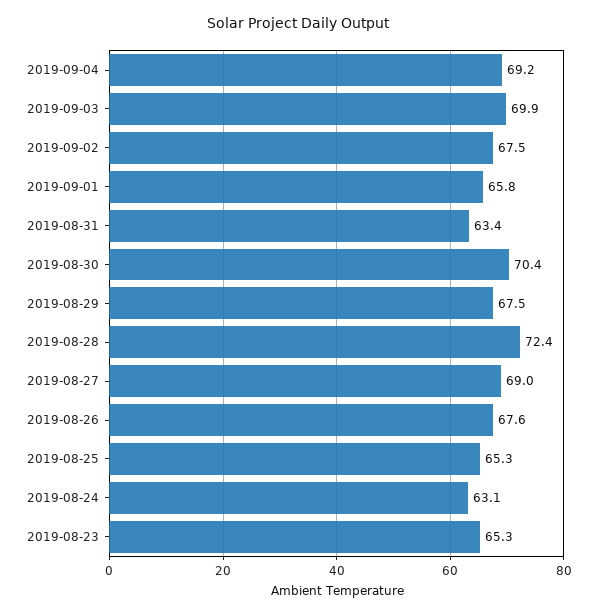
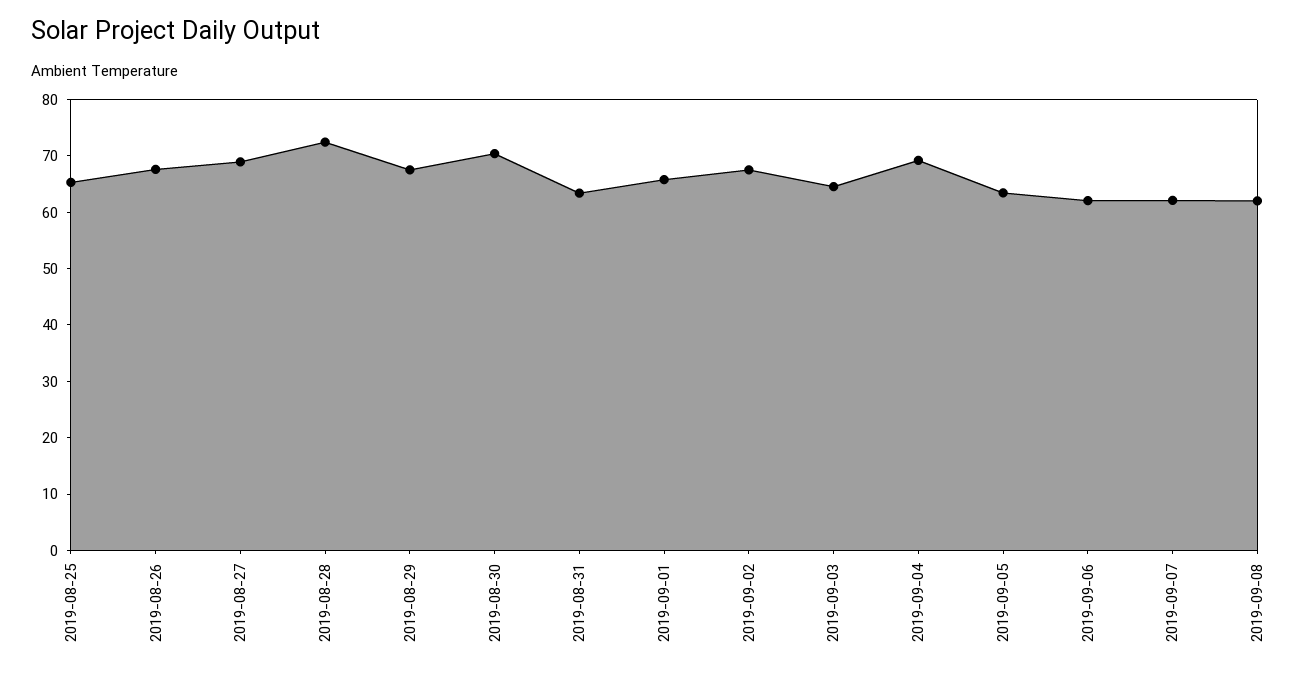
2019-09-03: 69.9 -> 64
2019-08-24: 63.1 -> none
2019-08-23: 65.3 -> none
2019-09-05: none -> 64
2019-09-06: none -> 62
2019-09-07: none -> 62
2019-09-08: none -> 62

